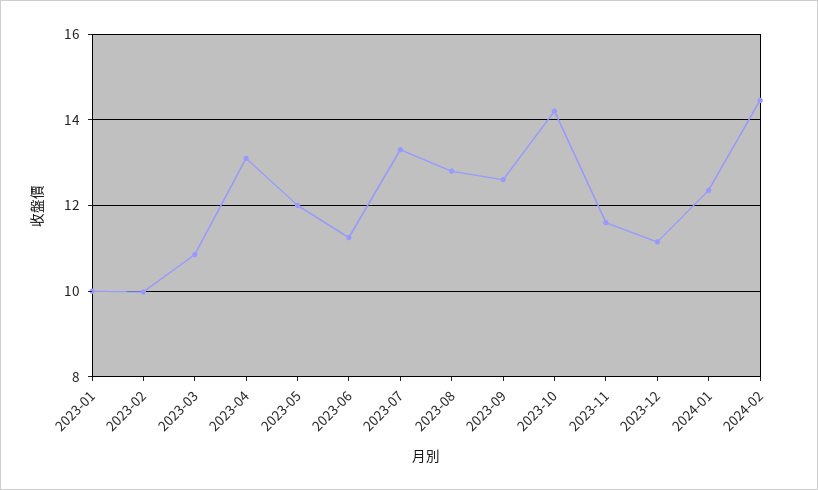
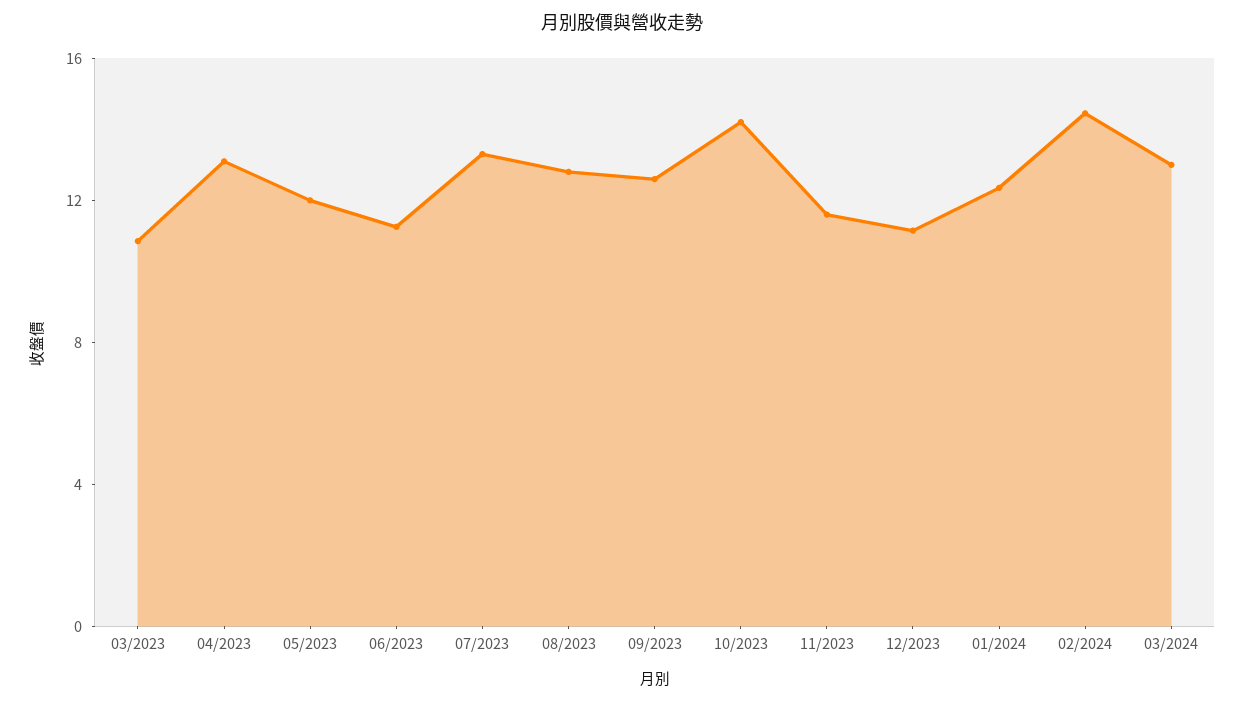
2023-01: 10 -> none
2023-02: 10 -> none
03/2024: none -> 13

